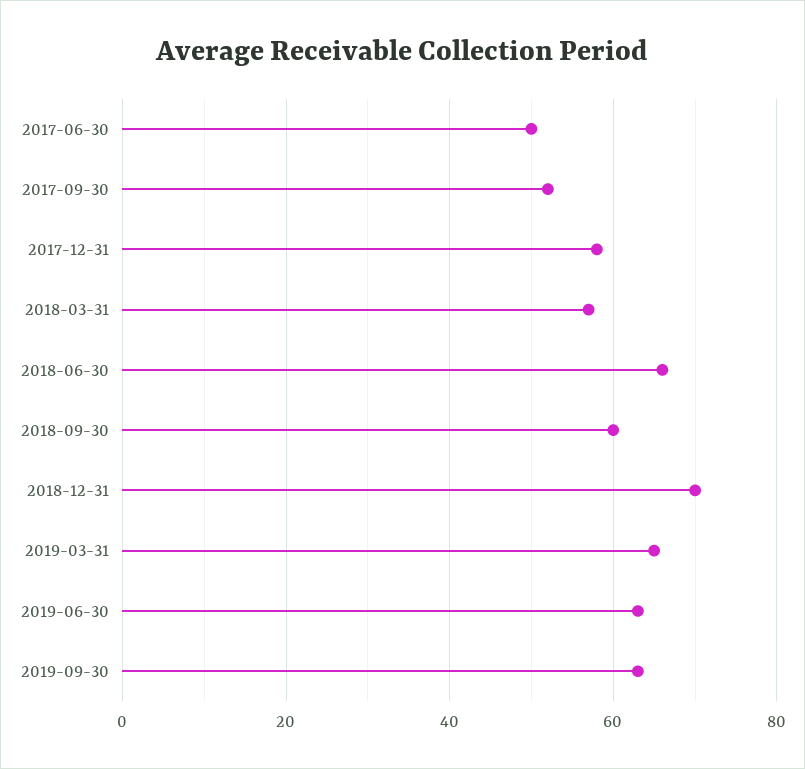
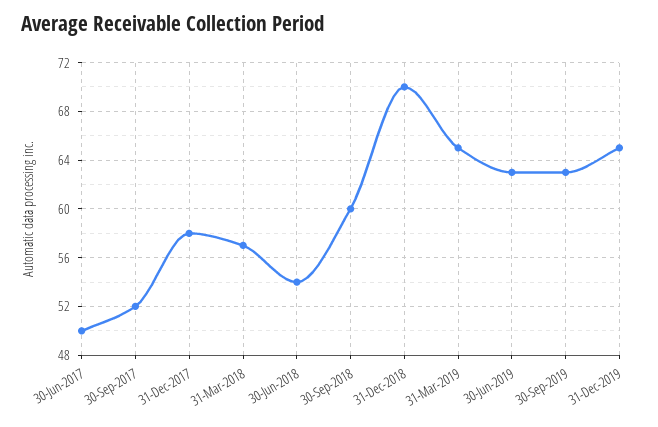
2018-06-30: 65 -> 54
31-Dec-2019: none -> 65

